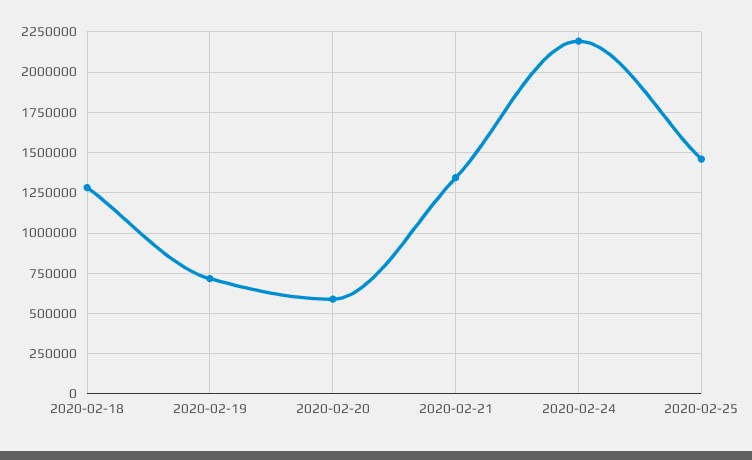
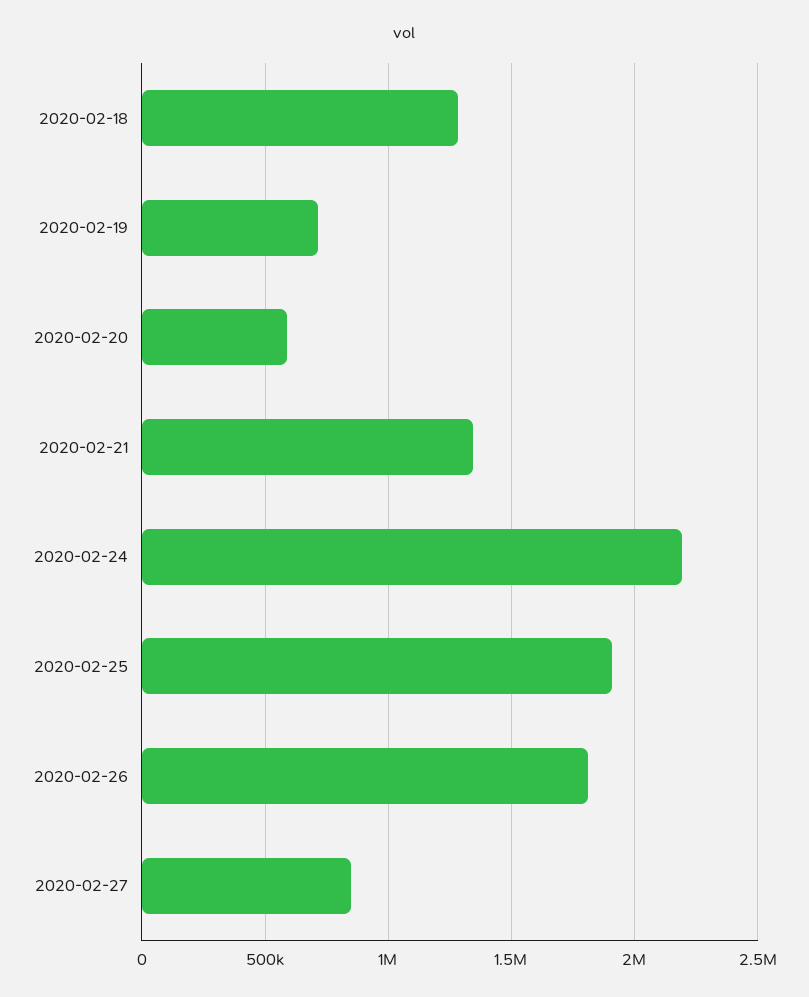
2020-02-25: 1450000 -> 1900000
2020-02-26: none -> 1800000
2020-02-27: none -> 850000

